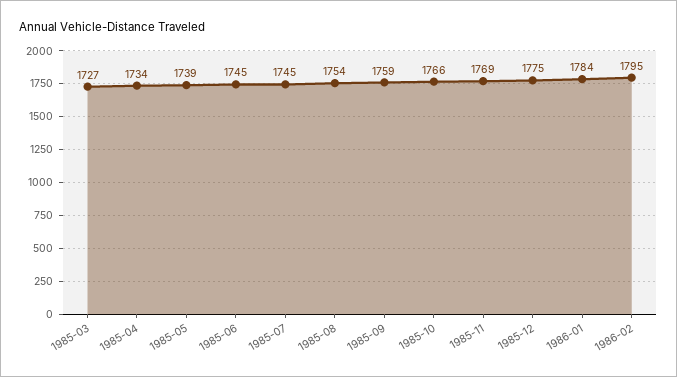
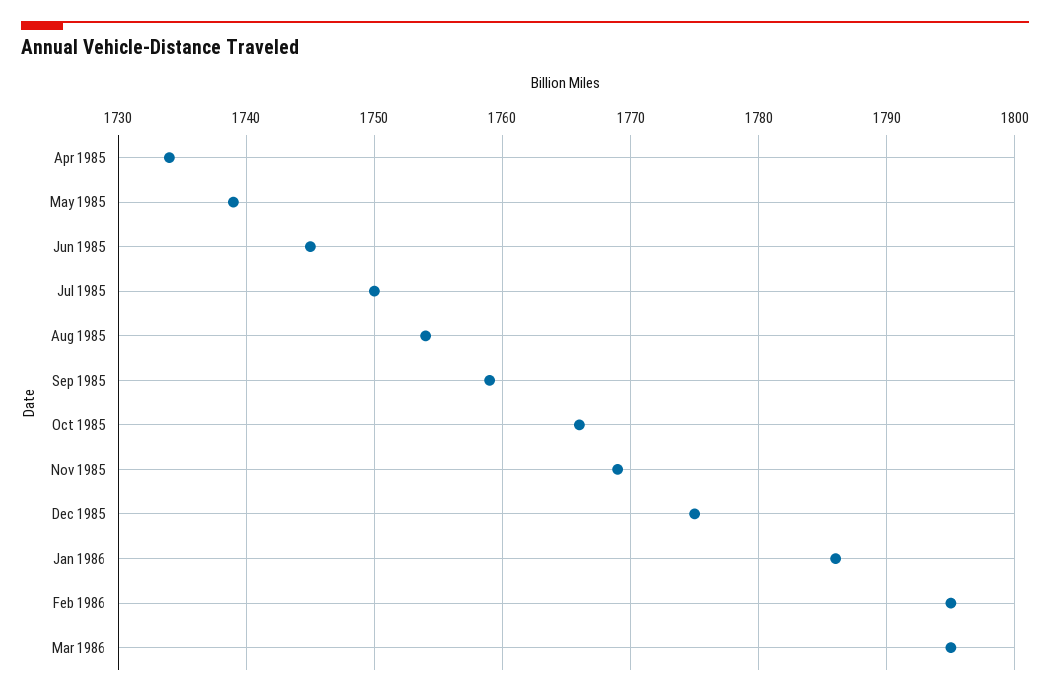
1985-03: 1727 -> none
1985-07: 1745 -> 1750
1986-01: 1784 -> 1786
Mar 1986: none -> 1795

